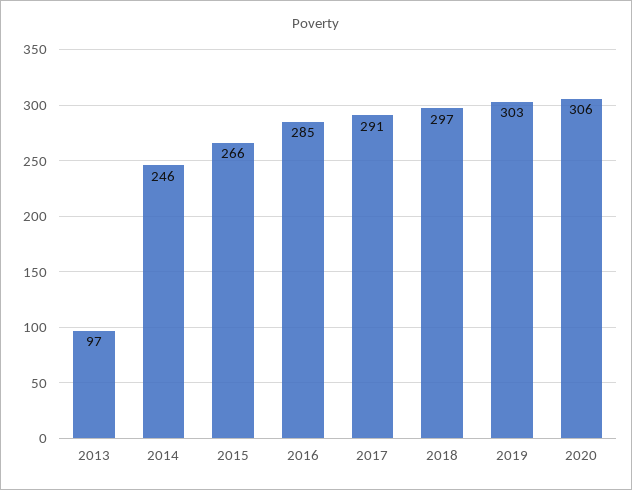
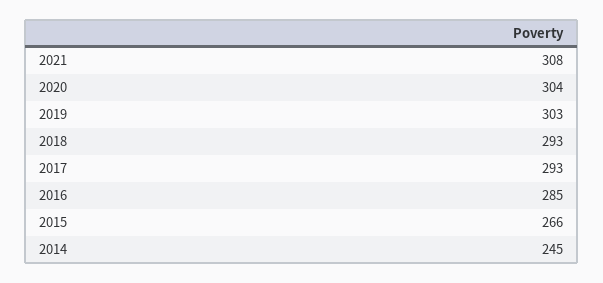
2013: 97 -> none
2014: 246 -> 245
2017: 291 -> 293
2018: 297 -> 293
2020: 306 -> 304
2021: none -> 308

